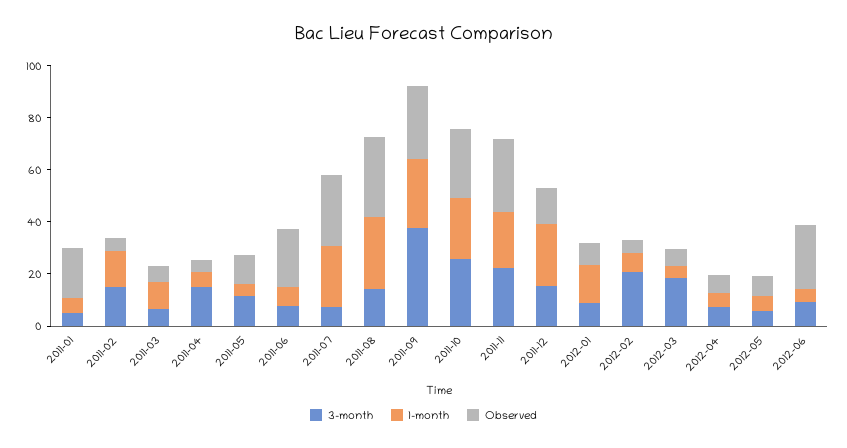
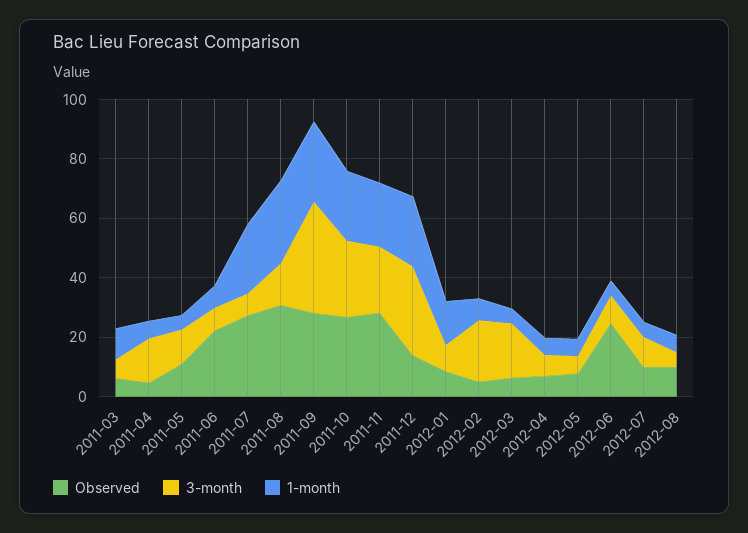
3-month, 2011-01: 5 -> none
1-month, 2011-01: 5 -> none
Observed, 2011-01: 20 -> none
3-month, 2011-02: 15 -> none
1-month, 2011-02: 15 -> none
Observed, 2011-02: 5 -> none
3-month, 2011-12: 15 -> 30
Observed, 2012-07: none -> 10
3-month, 2012-07: none -> 10
1-month, 2012-07: none -> 5
Observed, 2012-08: none -> 10
3-month, 2012-08: none -> 5
1-month, 2012-08: none -> 5

